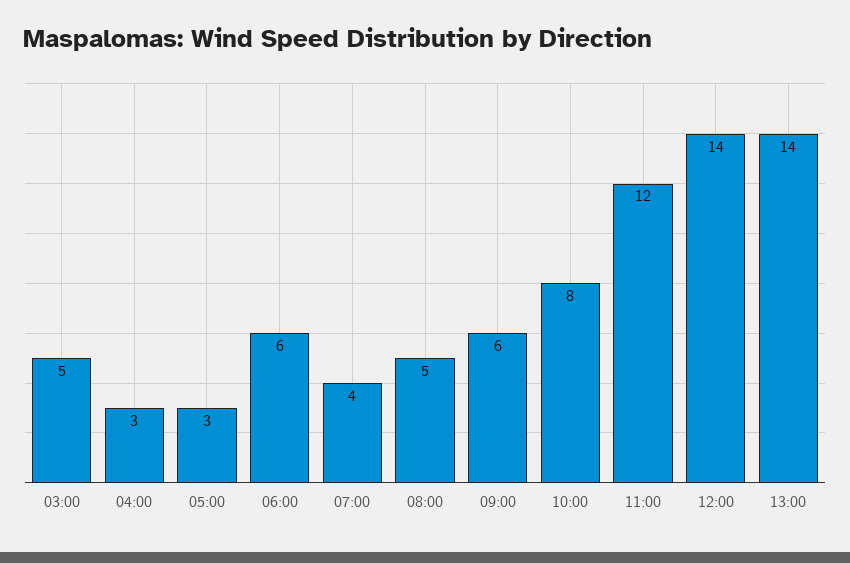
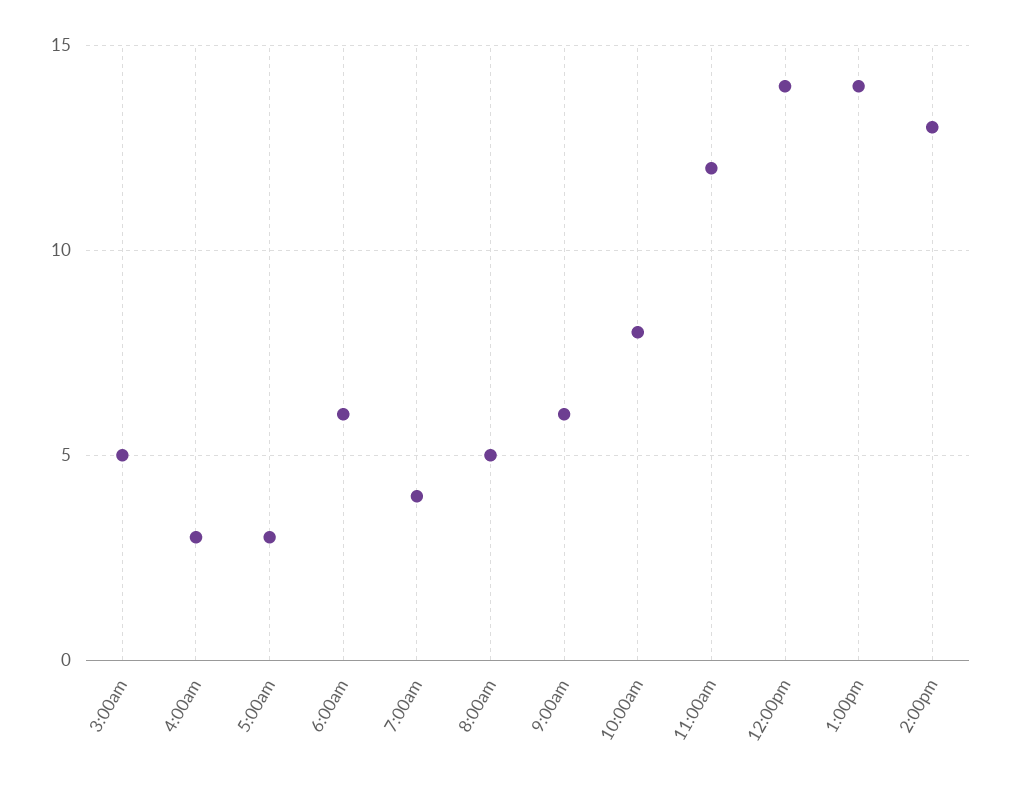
2:00pm: none -> 13

